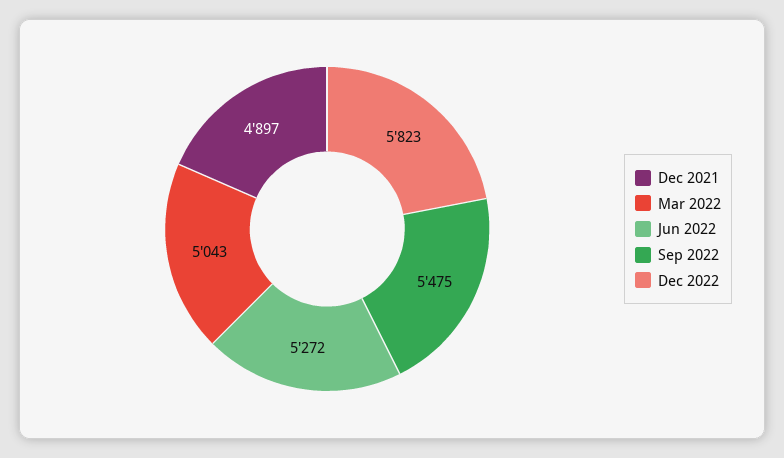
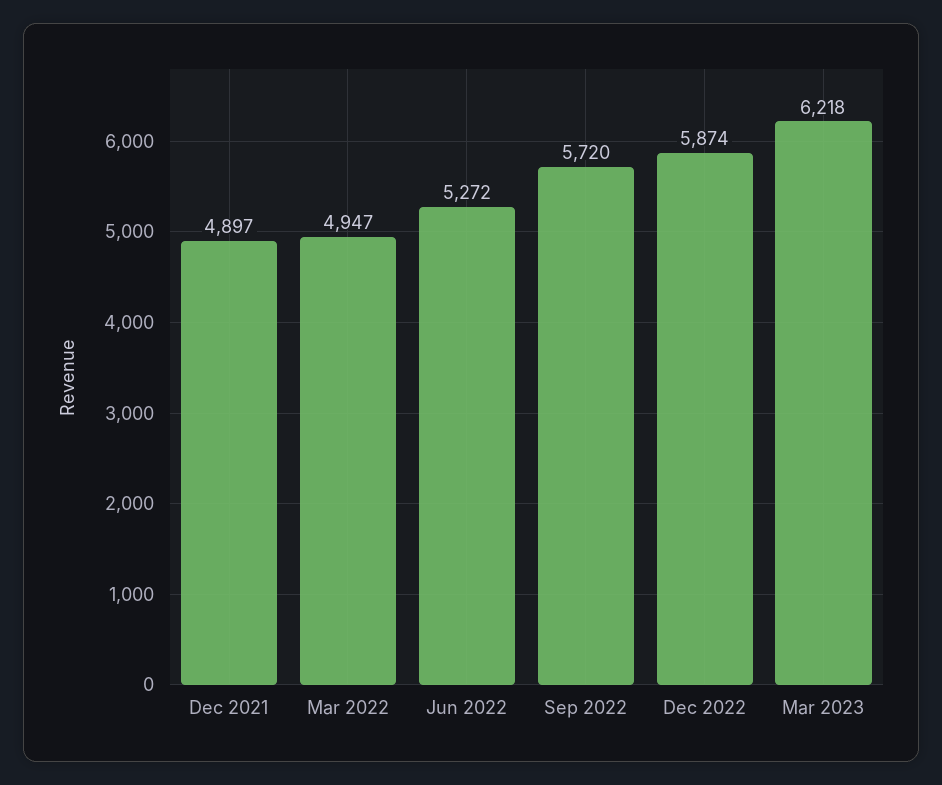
Mar 2022: 5043 -> 4947
Sep 2022: 5475 -> 5720
Dec 2022: 5823 -> 5874
Mar 2023: none -> 6218

